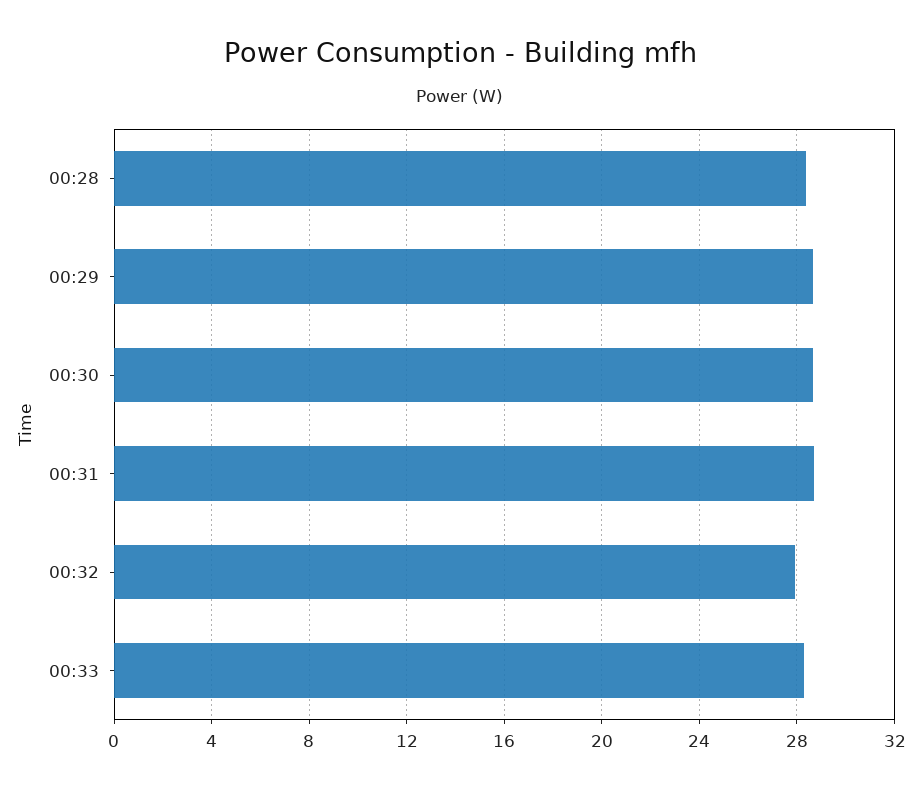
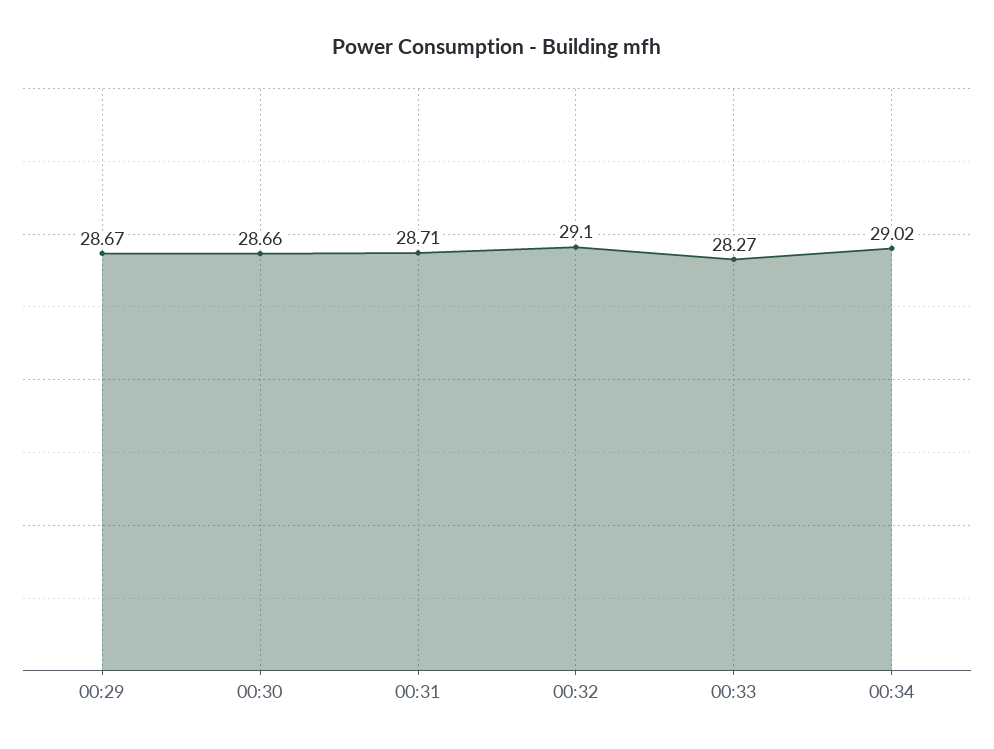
00:28: 28.5 -> none
00:32: 28 -> 29.1
00:34: none -> 29.02

